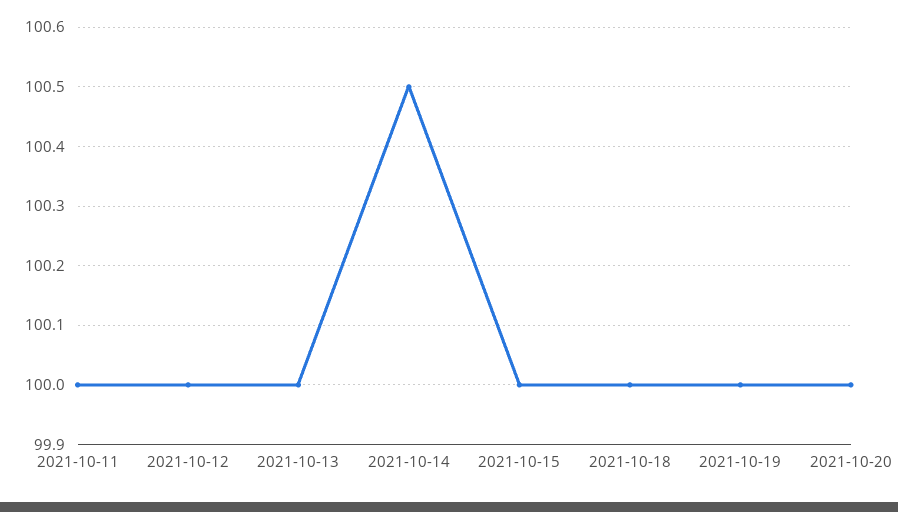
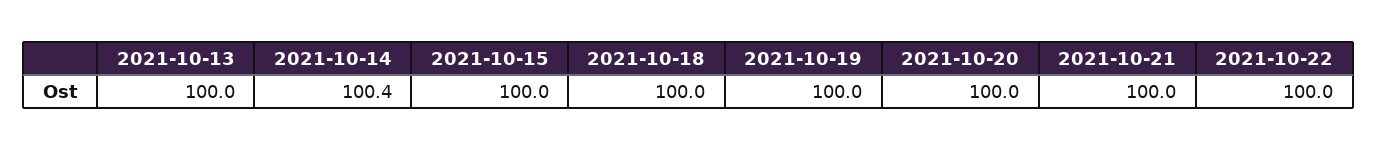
2021-10-11: 100 -> none
2021-10-12: 100 -> none
2021-10-14: 100.5 -> 100.4
2021-10-21: none -> 100
2021-10-22: none -> 100

